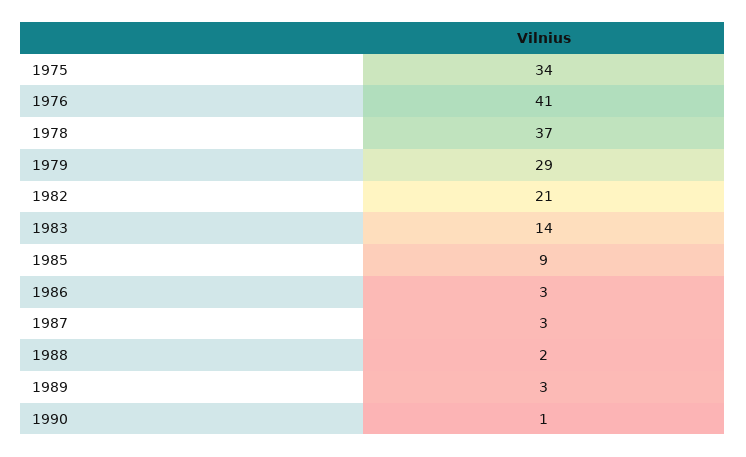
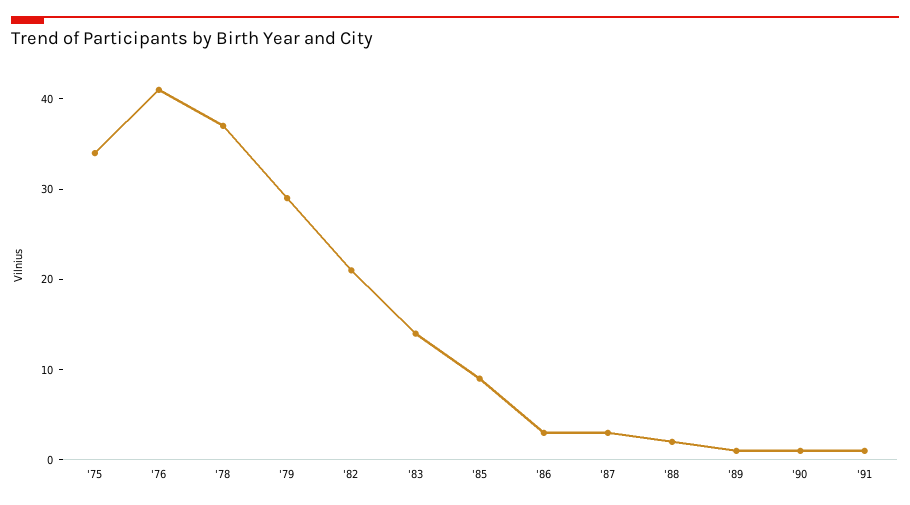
1989: 3 -> 1
'91: none -> 1

